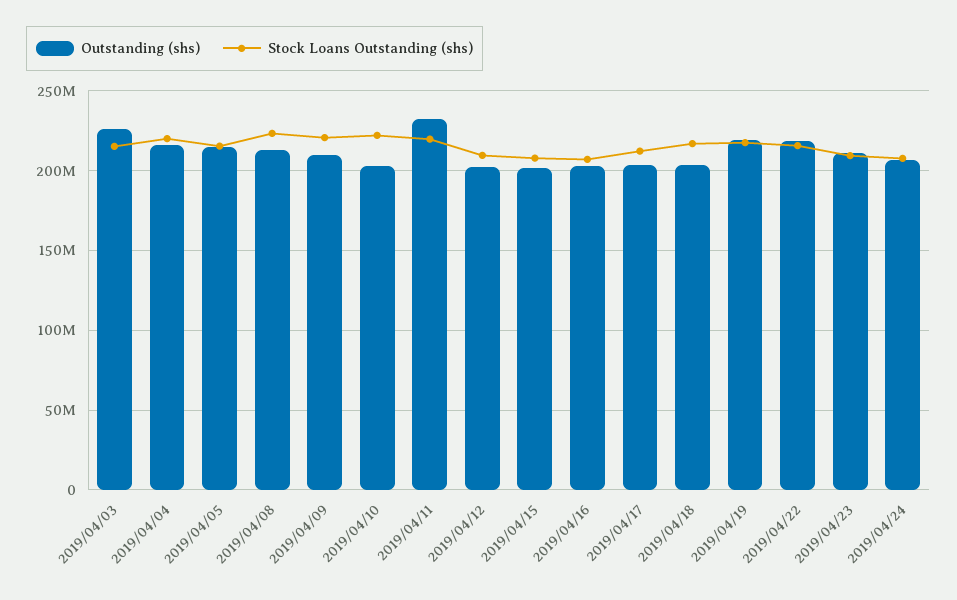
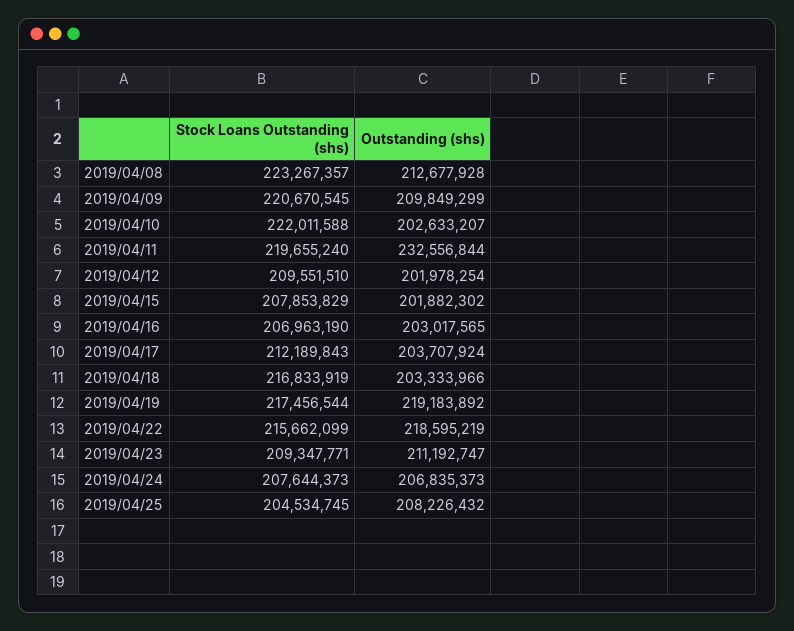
Outstanding (shs), 2019/04/03: 225000000 -> none
Stock Loans Outstanding (shs), 2019/04/03: 215000000 -> none
Outstanding (shs), 2019/04/04: 215000000 -> none
Stock Loans Outstanding (shs), 2019/04/04: 220000000 -> none
Outstanding (shs), 2019/04/05: 215000000 -> none
Stock Loans Outstanding (shs), 2019/04/05: 215000000 -> none
Stock Loans Outstanding (shs), 2019/04/25: none -> 204534745
Outstanding (shs), 2019/04/25: none -> 208226432

